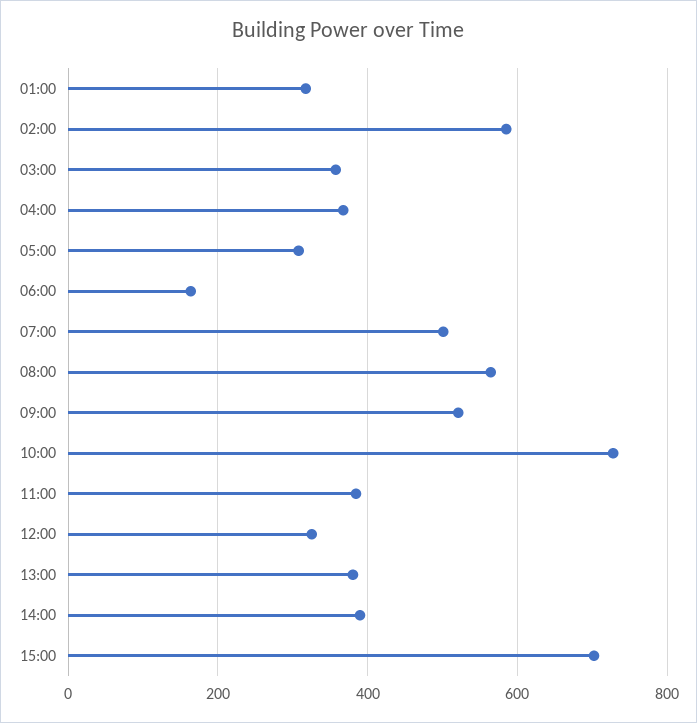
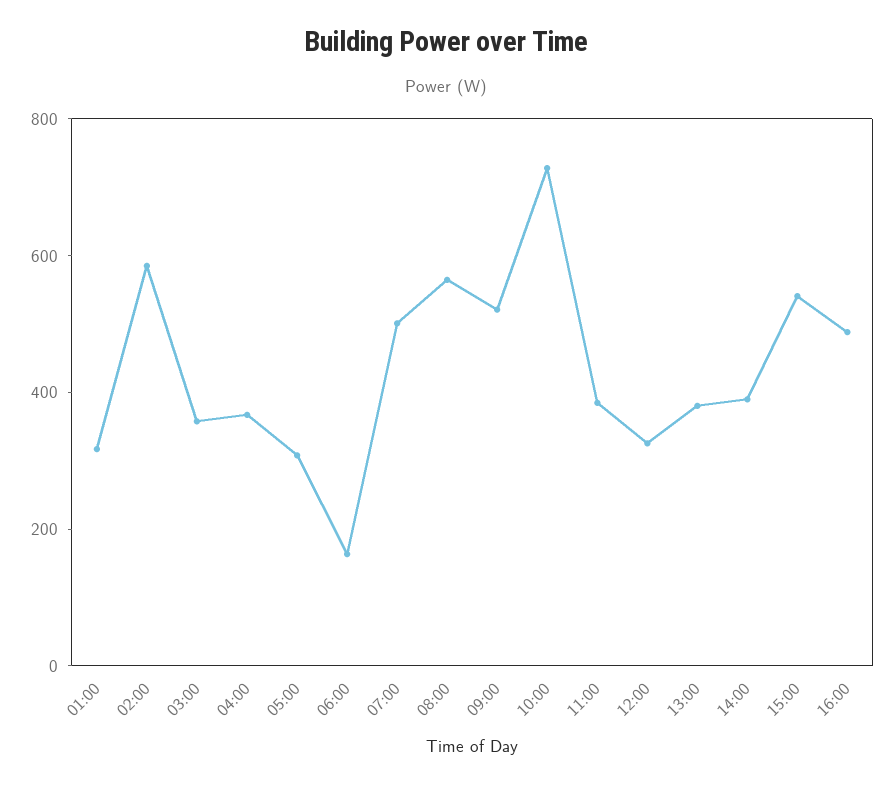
15:00: 700 -> 550
16:00: none -> 500

